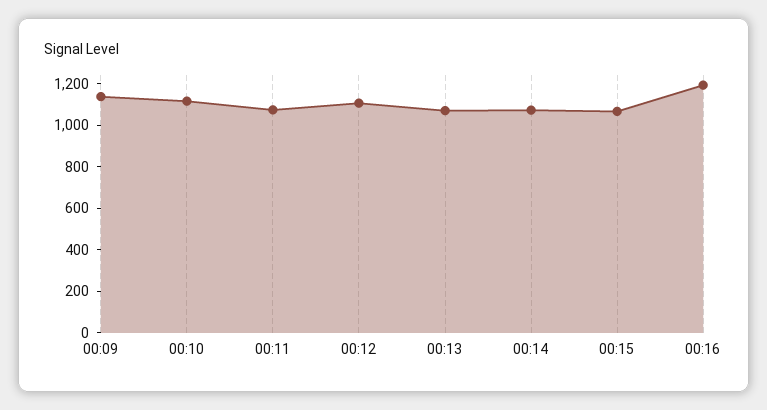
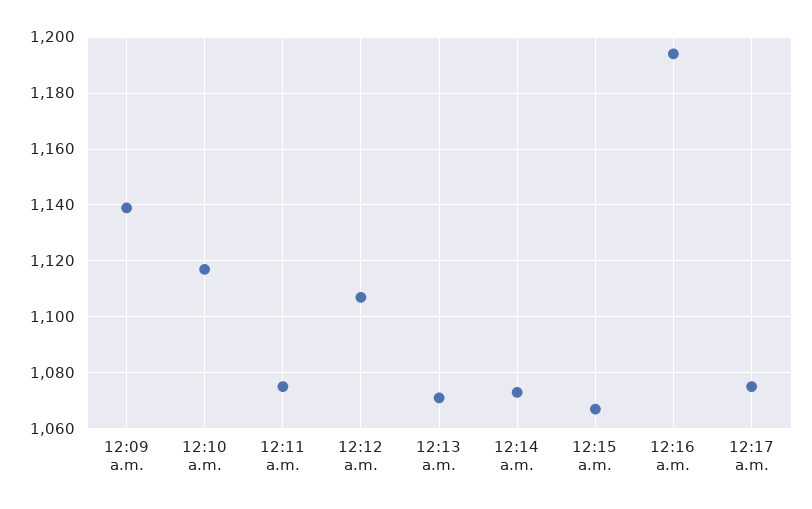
12:17 a.m.: none -> 1075

